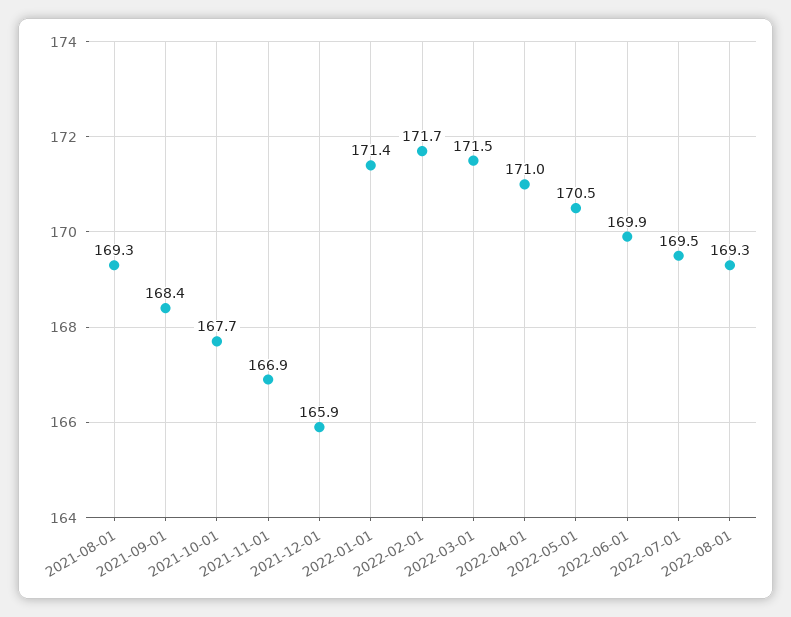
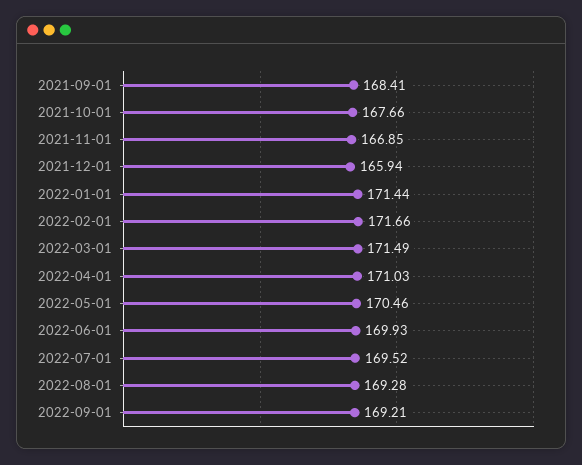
2021-08-01: 169.3 -> none
2022-09-01: none -> 169.21

